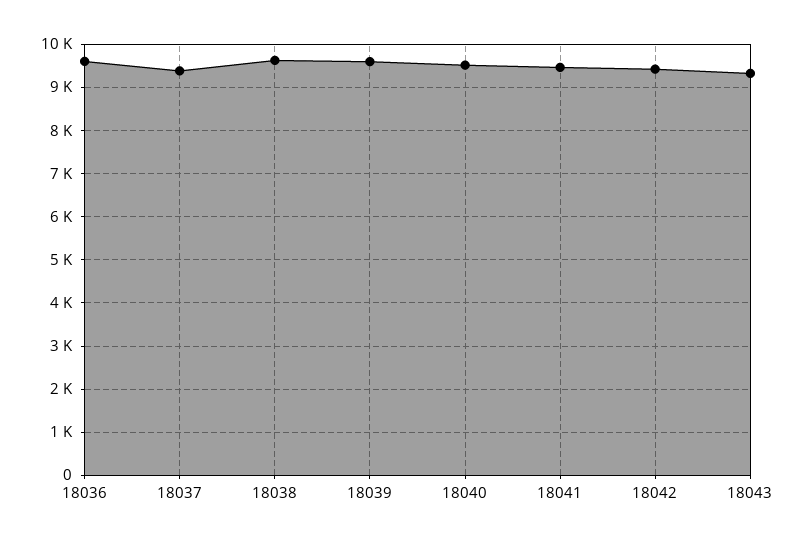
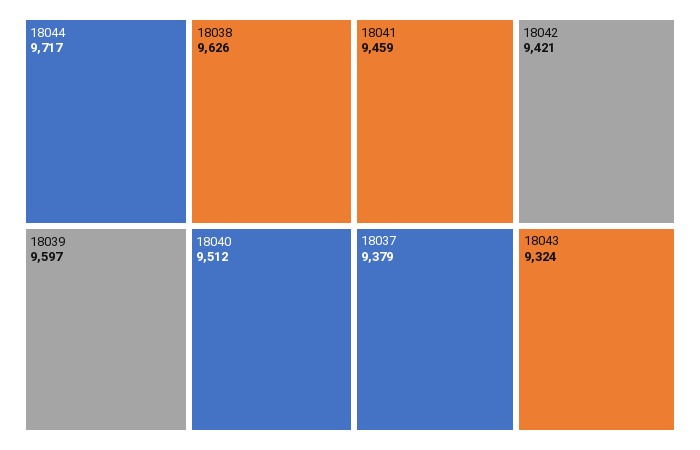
18036: 9600 -> none
18044: none -> 9717

